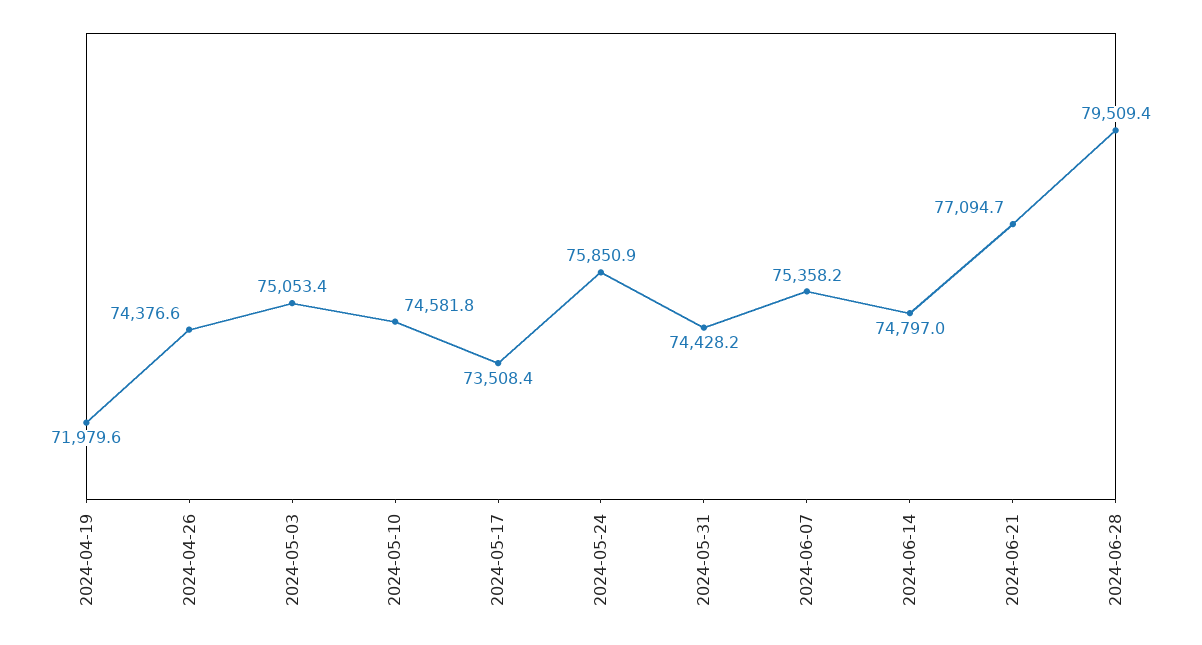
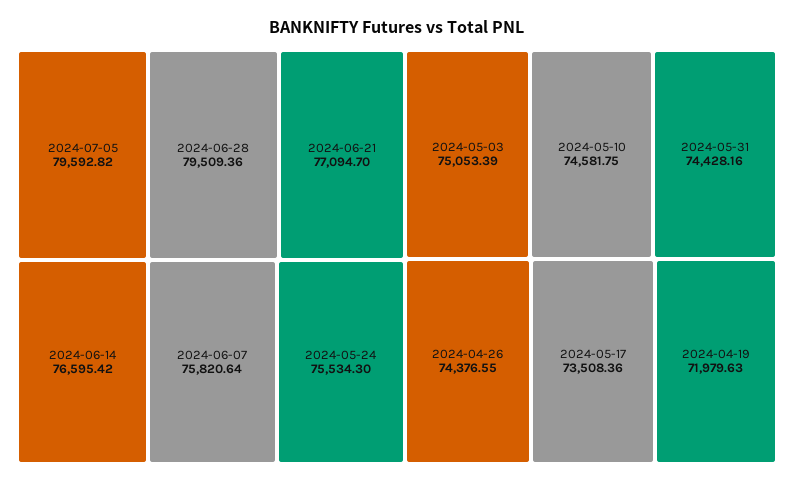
2024-05-24: 75850.9 -> 75534.3
2024-06-07: 75358.2 -> 75820.64
2024-06-14: 74797 -> 76595.42
2024-07-05: none -> 79592.82

